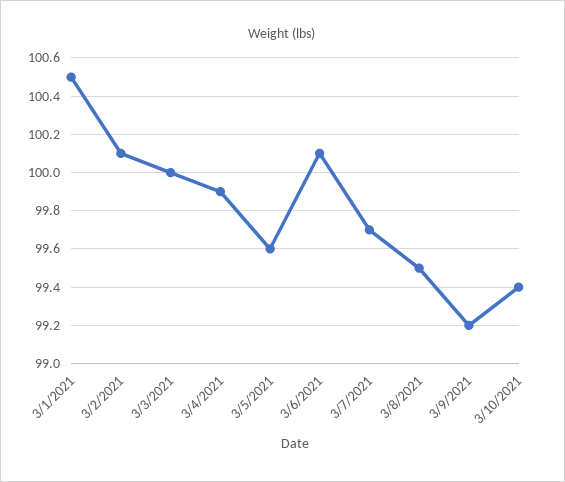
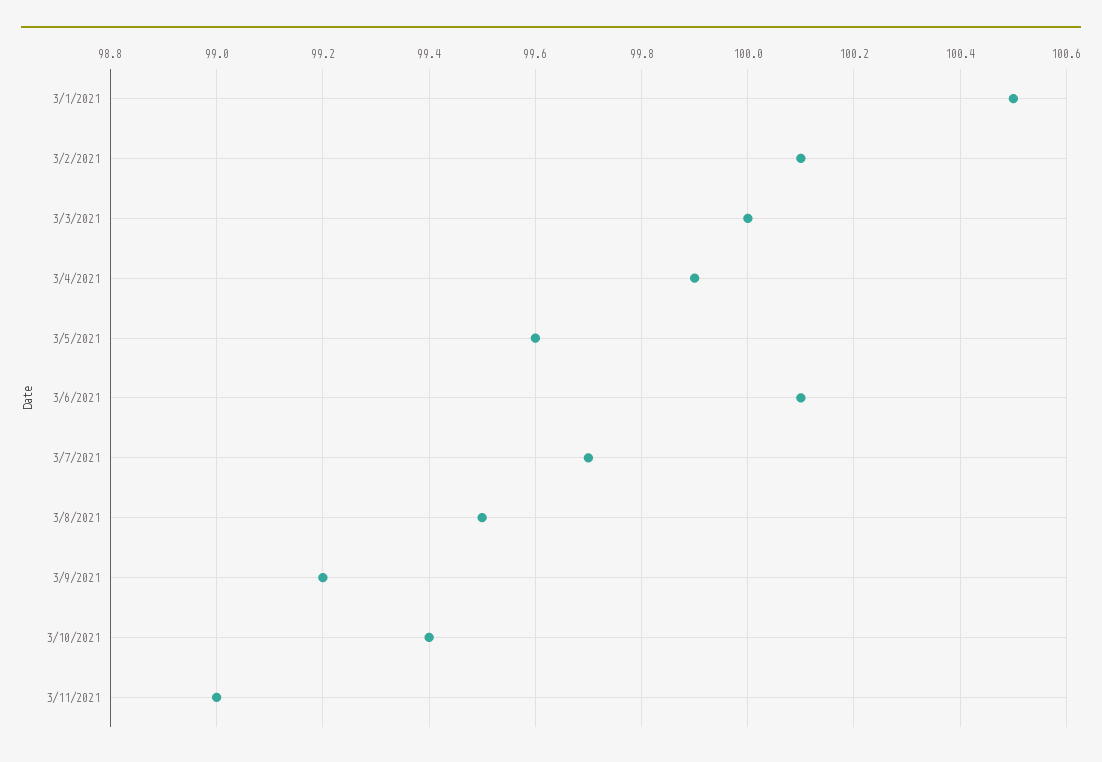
3/11/2021: none -> 99

